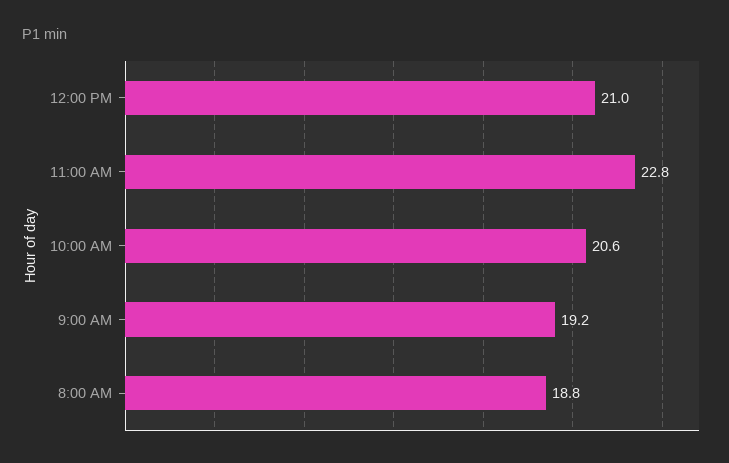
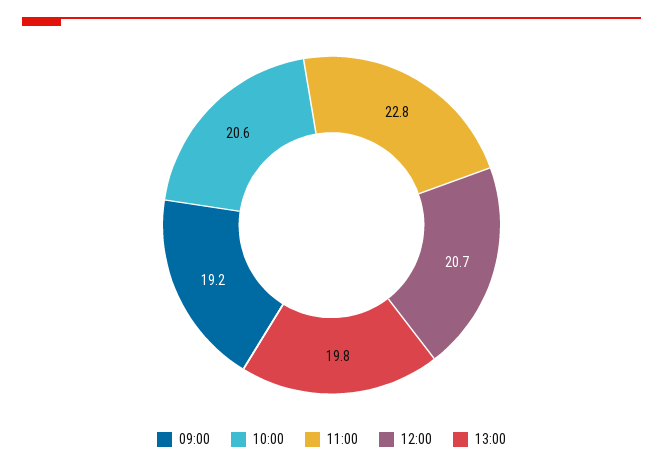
12:00 PM: 21 -> 20.7
8:00 AM: 18.8 -> none
13:00: none -> 19.8

